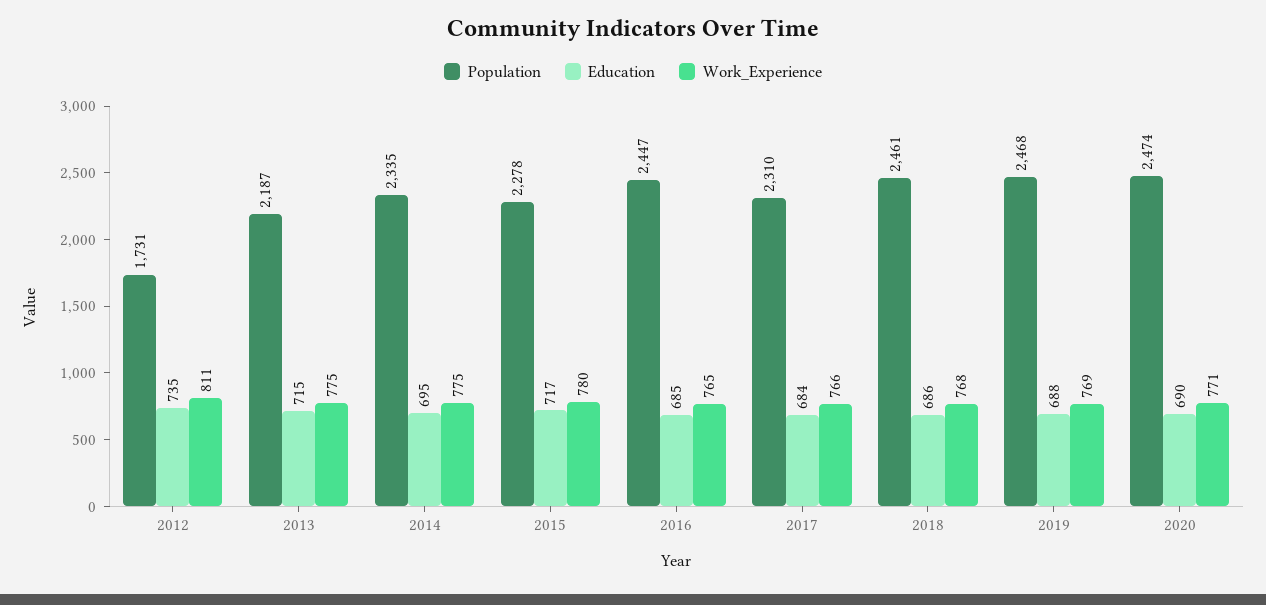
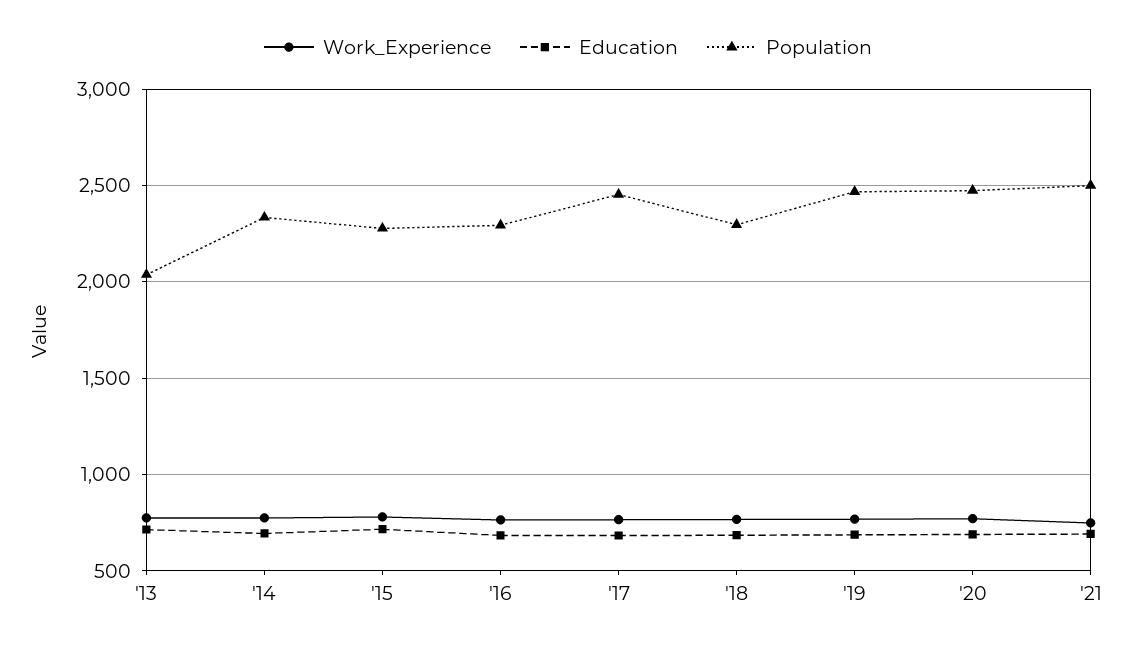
Population, 2012: 1731 -> none
Education, 2012: 735 -> none
Work_Experience, 2012: 811 -> none
Population, 2013: 2187 -> 2050
Population, 2016: 2447 -> 2300
Population, 2017: 2310 -> 2450
Population, 2018: 2461 -> 2300
Work_Experience, '21: none -> 750
Education, '21: none -> 700
Population, '21: none -> 2500

